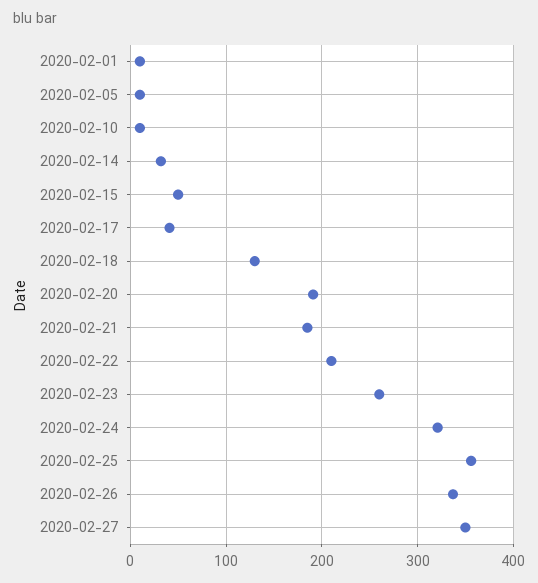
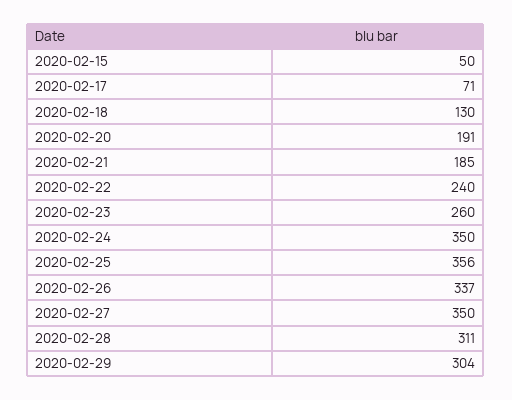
2020-02-01: 10 -> none
2020-02-05: 10 -> none
2020-02-10: 10 -> none
2020-02-14: 30 -> none
2020-02-17: 40 -> 71
2020-02-22: 210 -> 240
2020-02-24: 320 -> 350
2020-02-28: none -> 311
2020-02-29: none -> 304

